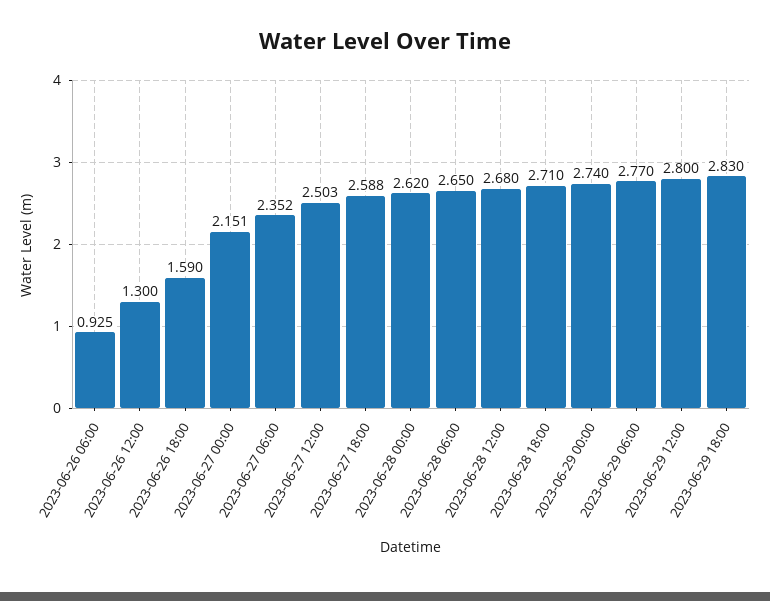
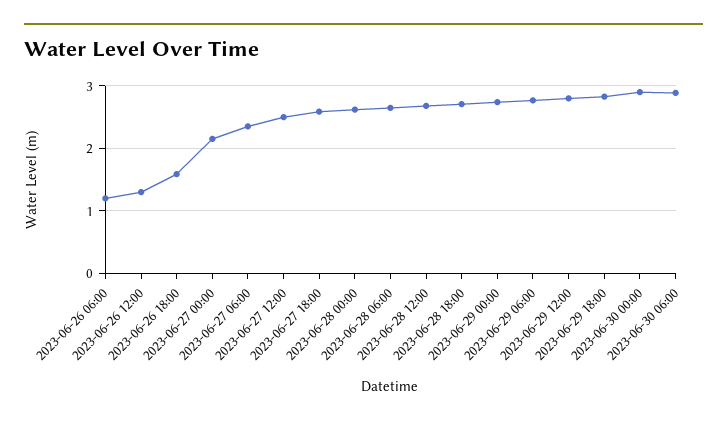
2023-06-26 06:00: 0.925 -> 1.2
2023-06-30 00:00: none -> 2.9
2023-06-30 06:00: none -> 2.9

